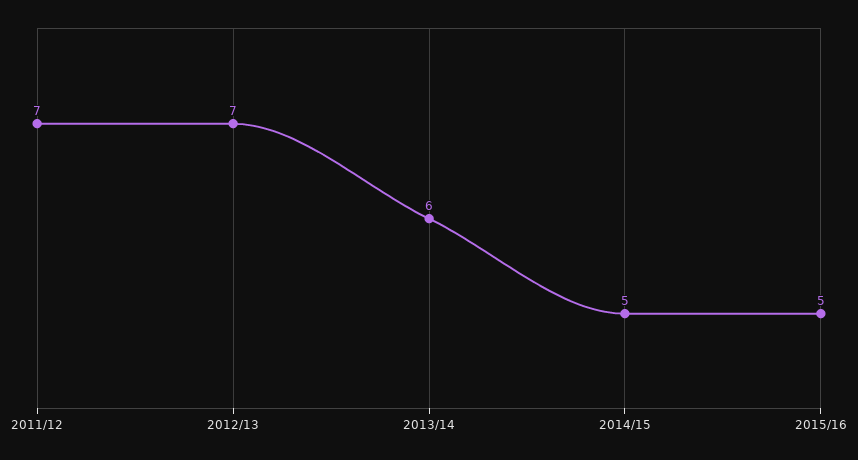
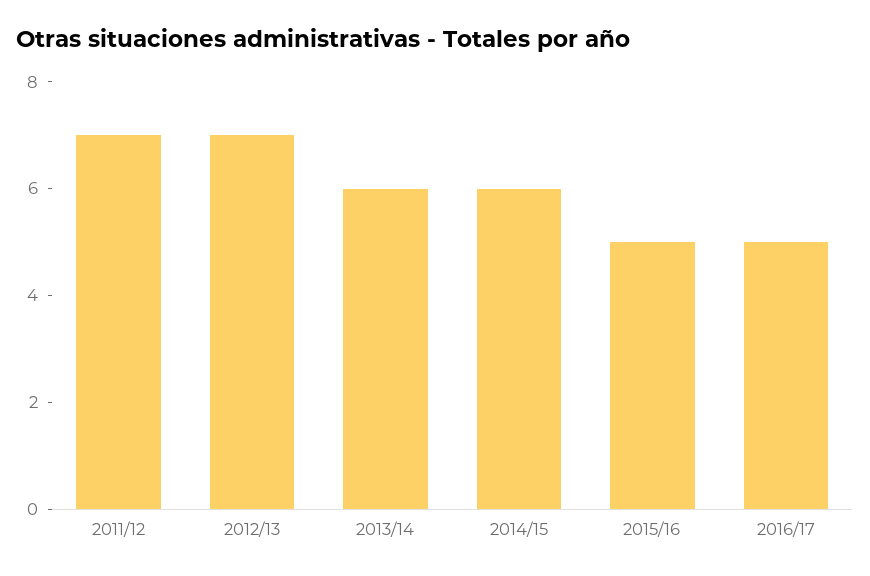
2014/15: 5 -> 6
2016/17: none -> 5

